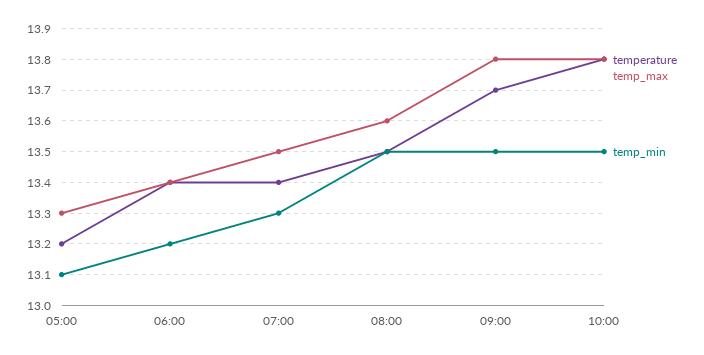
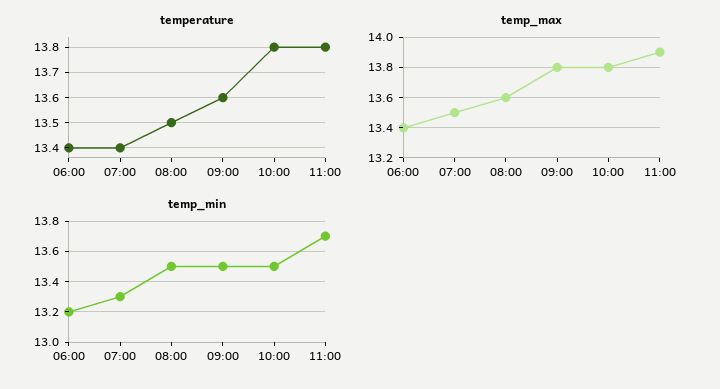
temperature, 05:00: 13.2 -> none
temp_max, 05:00: 13.3 -> none
temp_min, 05:00: 13.1 -> none
temperature, 09:00: 13.7 -> 13.6
temperature, 11:00: none -> 13.8
temp_max, 11:00: none -> 13.9
temp_min, 11:00: none -> 13.7

